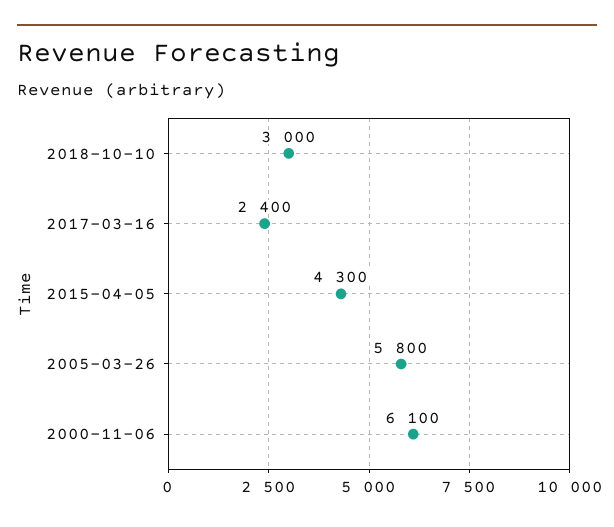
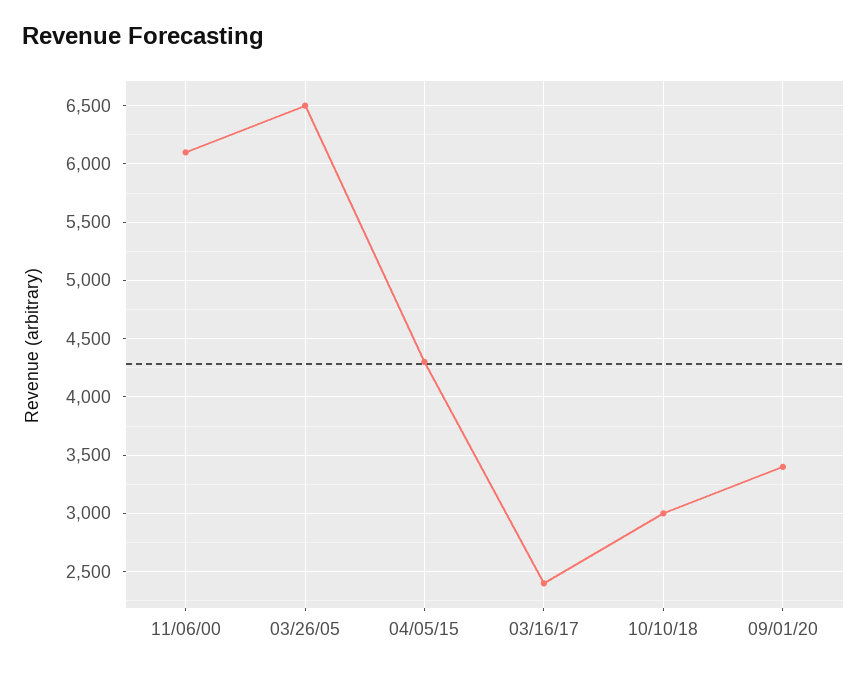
2005-03-26: 5800 -> 6500
09/01/20: none -> 3400

